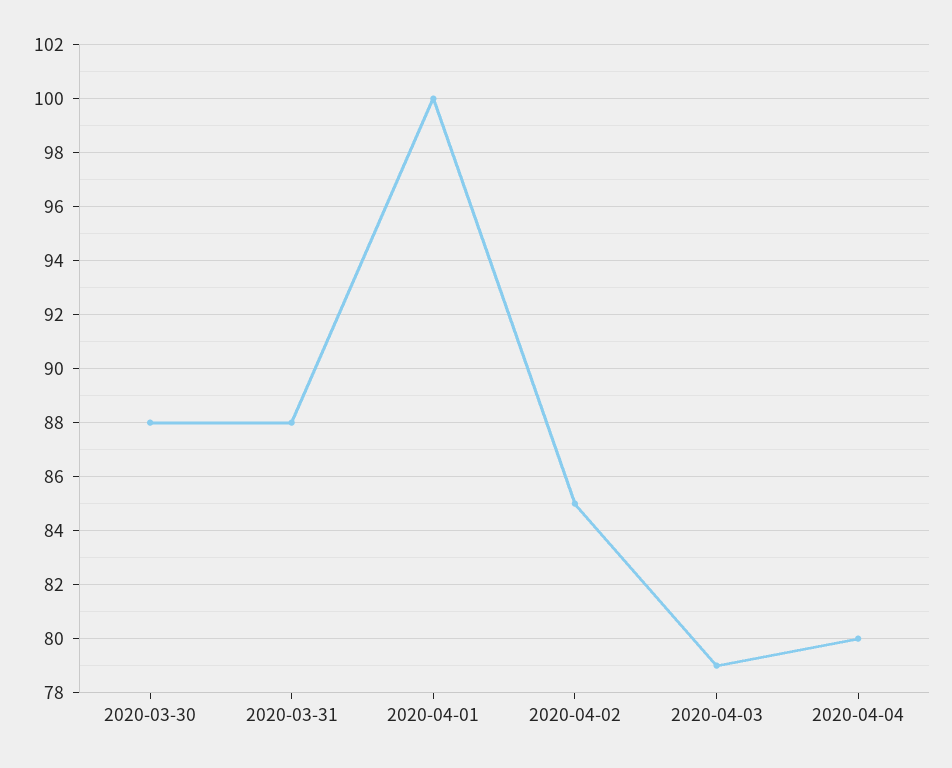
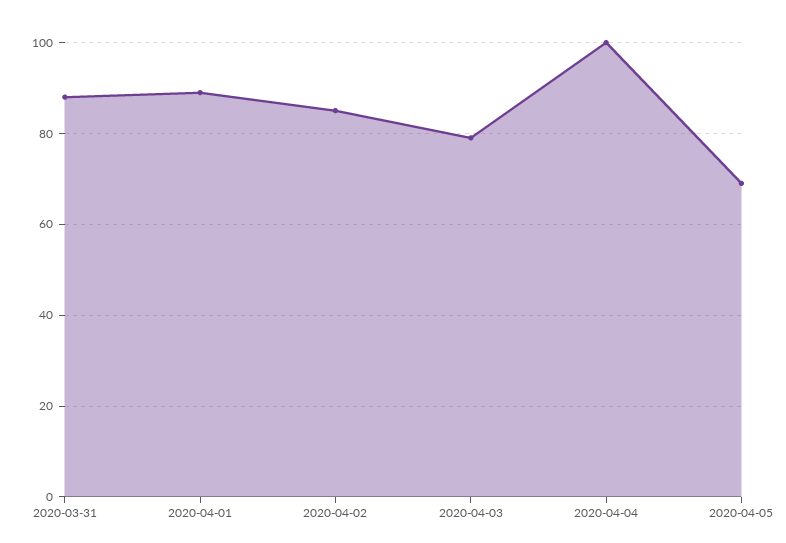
2020-03-30: 88 -> none
2020-04-01: 100 -> 90
2020-04-04: 80 -> 100
2020-04-05: none -> 70

